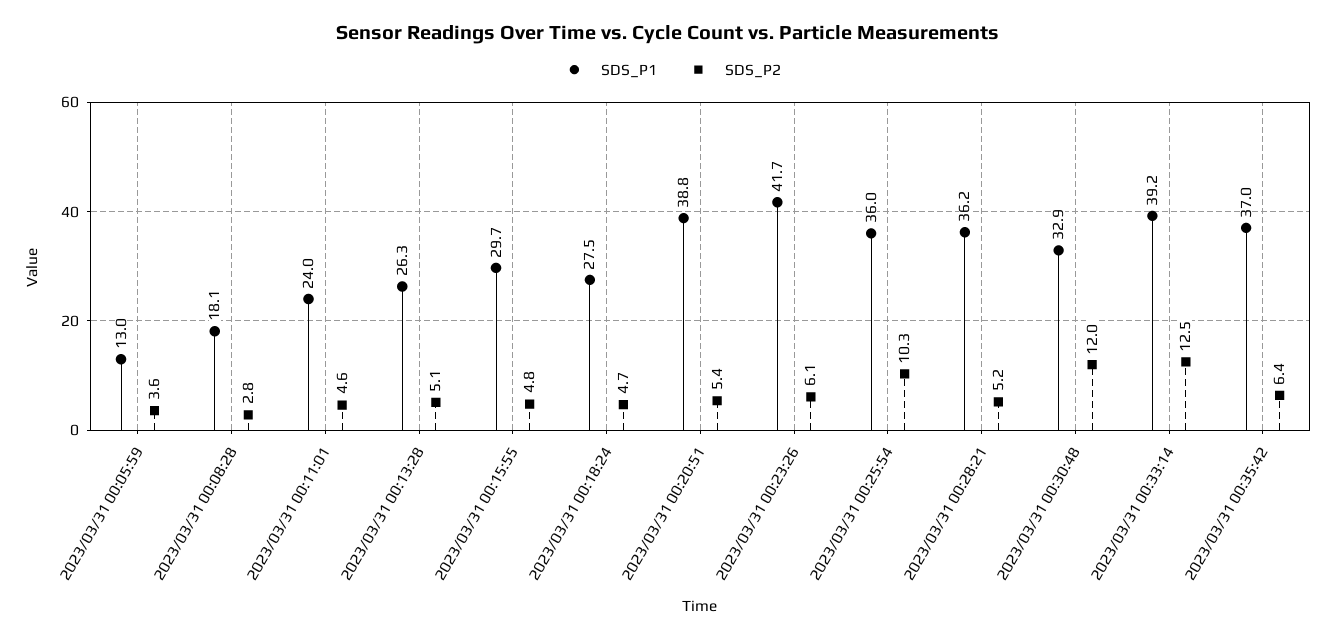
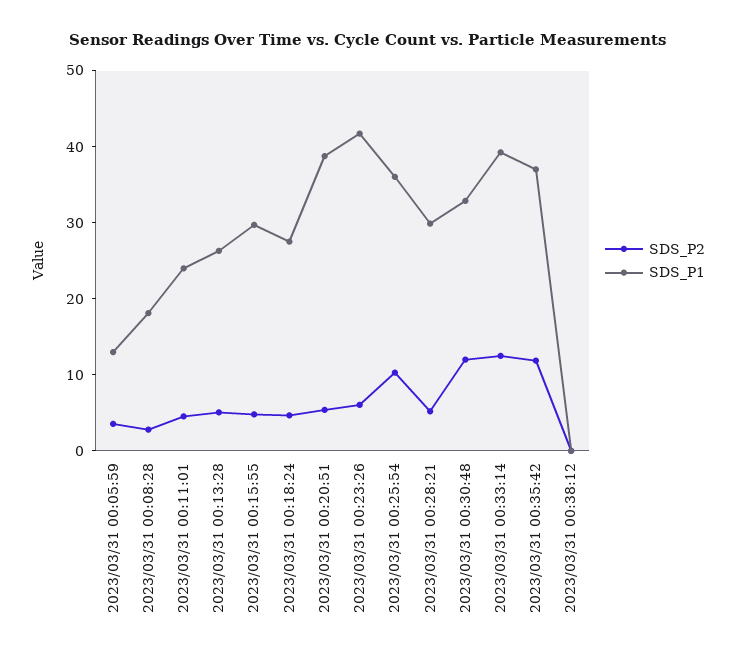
SDS_P1, 2023/03/31 00:28:21: 36.2 -> 30
SDS_P2, 2023/03/31 00:35:42: 6.4 -> 12
SDS_P2, 2023/03/31 00:38:12: none -> 0
SDS_P1, 2023/03/31 00:38:12: none -> 0

